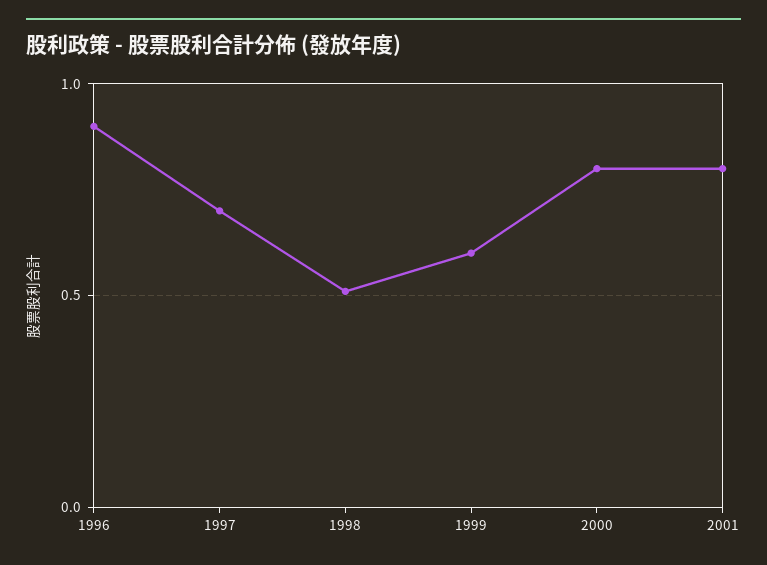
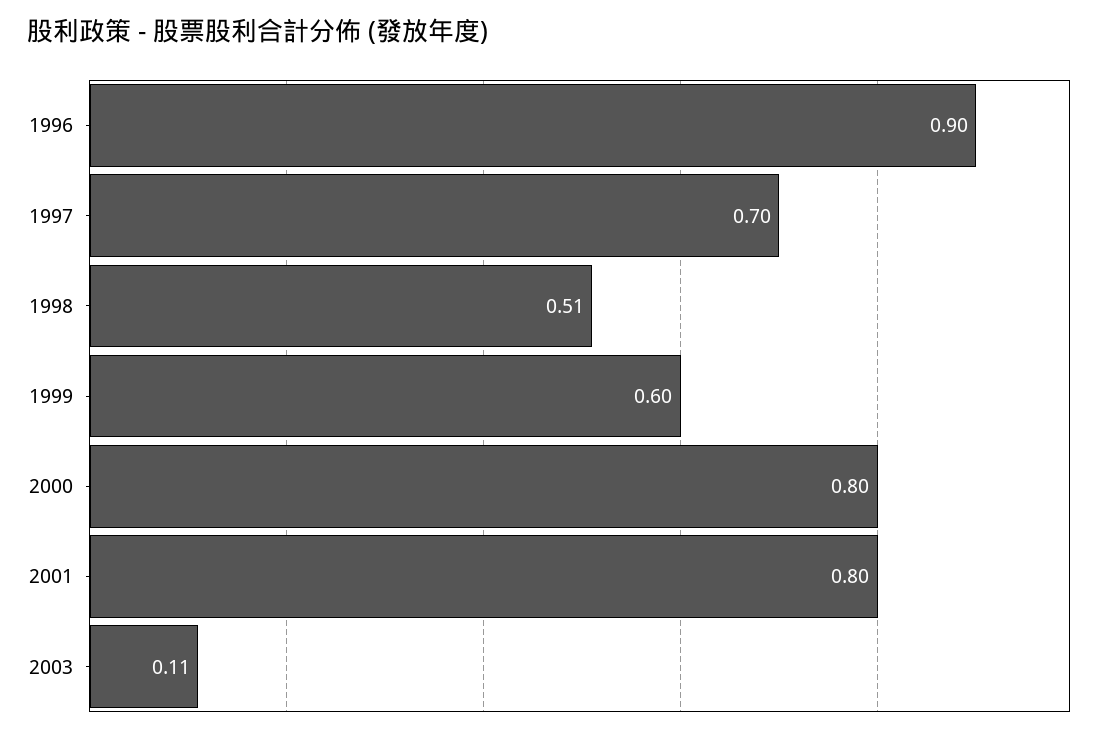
2003: none -> 0.11

